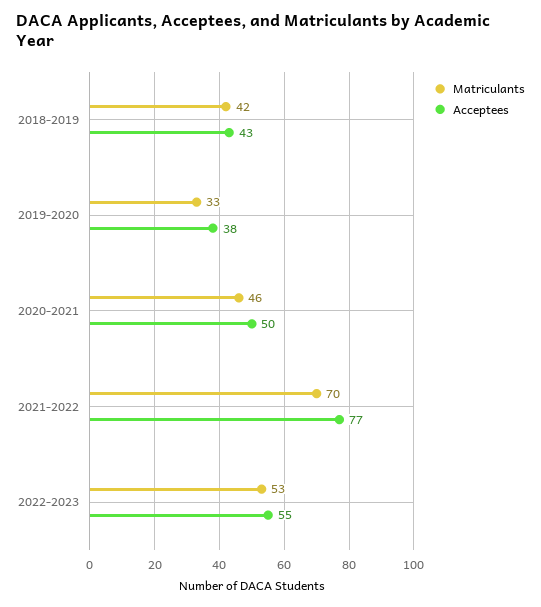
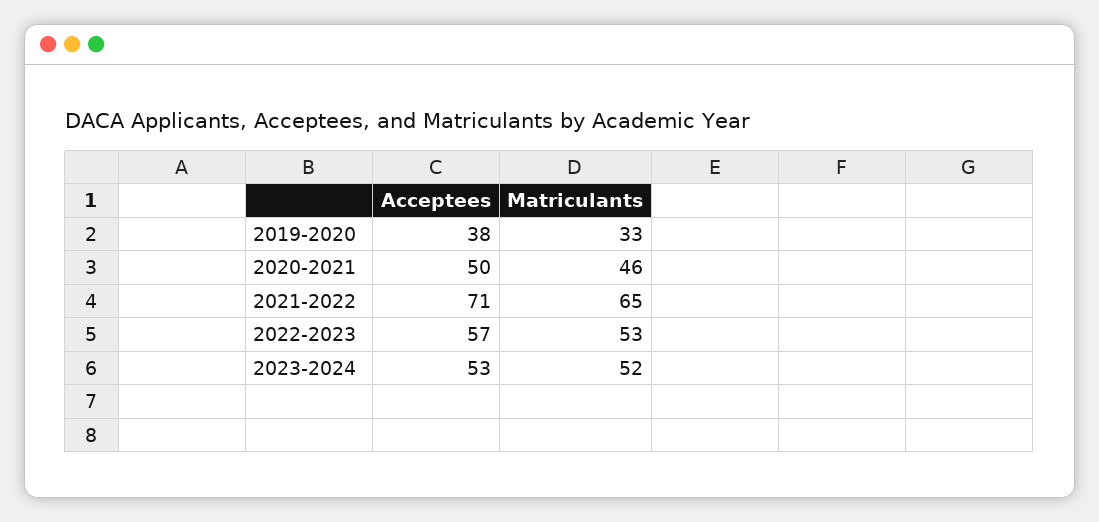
Matriculants, 2018-2019: 42 -> none
Acceptees, 2018-2019: 43 -> none
Matriculants, 2021-2022: 70 -> 65
Acceptees, 2021-2022: 77 -> 71
Acceptees, 2022-2023: 55 -> 57
Acceptees, 2023-2024: none -> 53
Matriculants, 2023-2024: none -> 52

